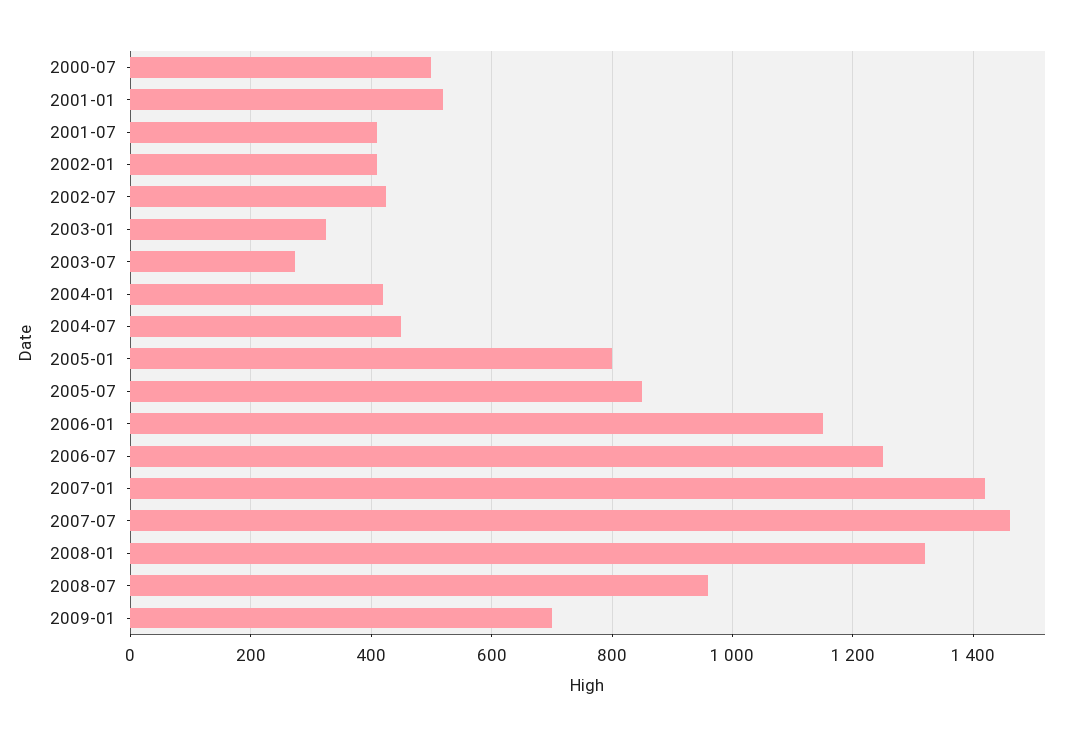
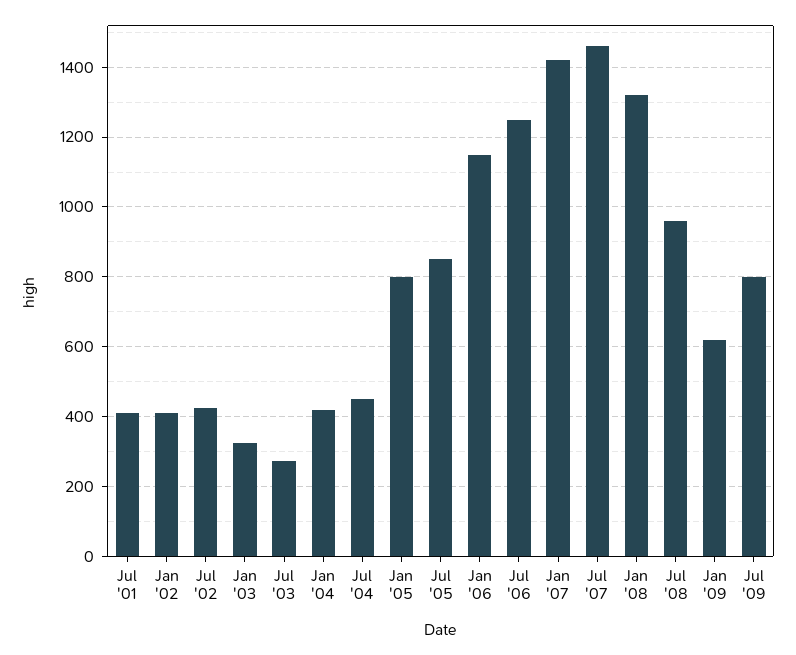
2000-07: 500 -> none
2001-01: 520 -> none
2009-01: 700 -> 620
Jul '09: none -> 800

